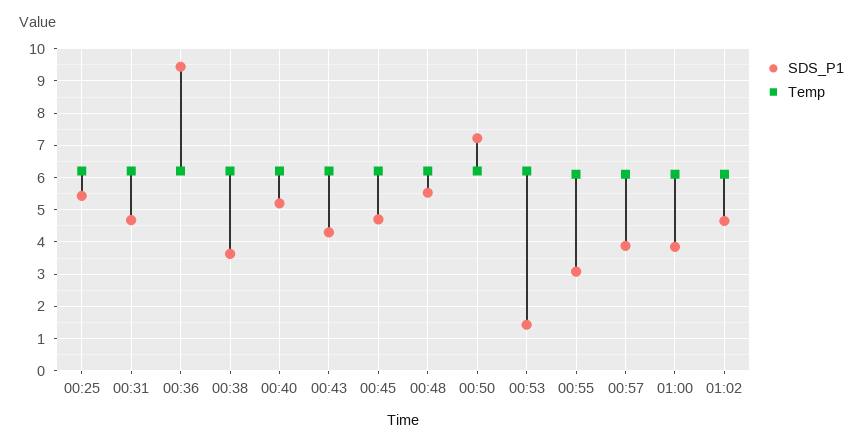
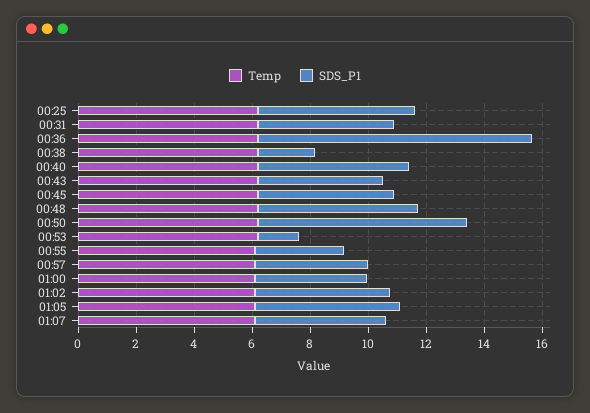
SDS_P1, 00:38: 3.6 -> 2
Temp, 01:05: none -> 6
SDS_P1, 01:05: none -> 5
Temp, 01:07: none -> 6
SDS_P1, 01:07: none -> 4.5

